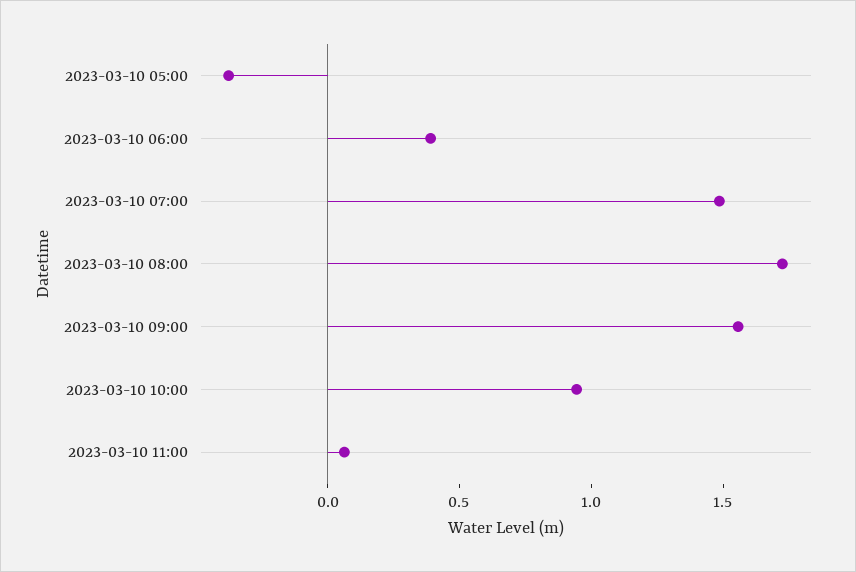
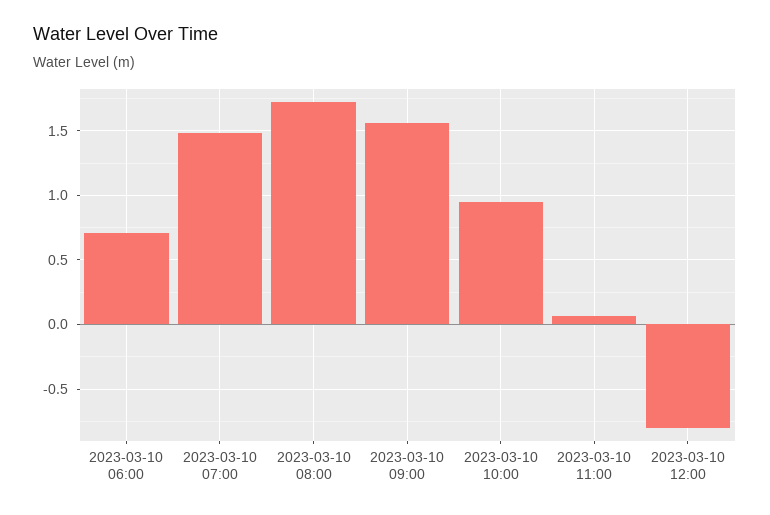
2023-03-10 05:00: -0.4 -> none
2023-03-10 06:00: 0.4 -> 0.7
2023-03-10 12:00: none -> -0.8

